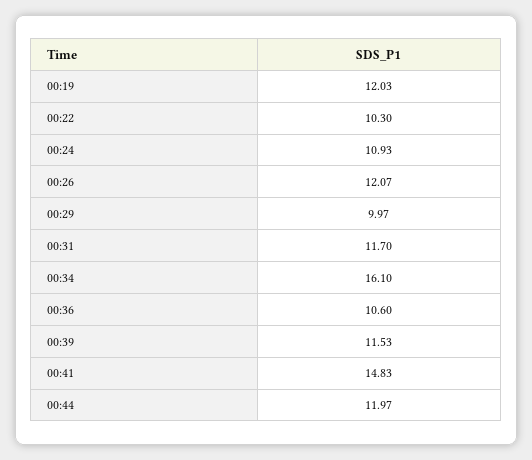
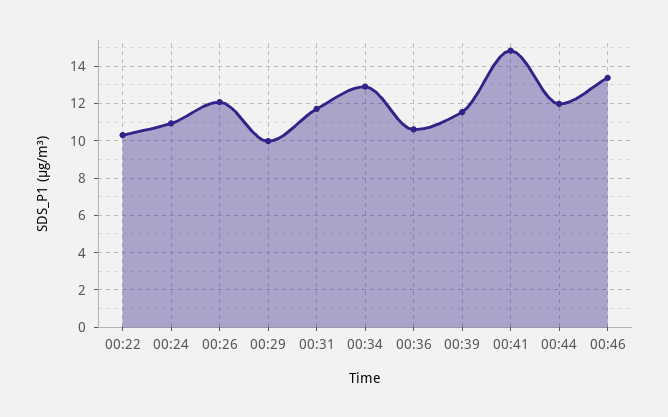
00:19: 12.03 -> none
00:34: 16.1 -> 13
00:46: none -> 13.5

